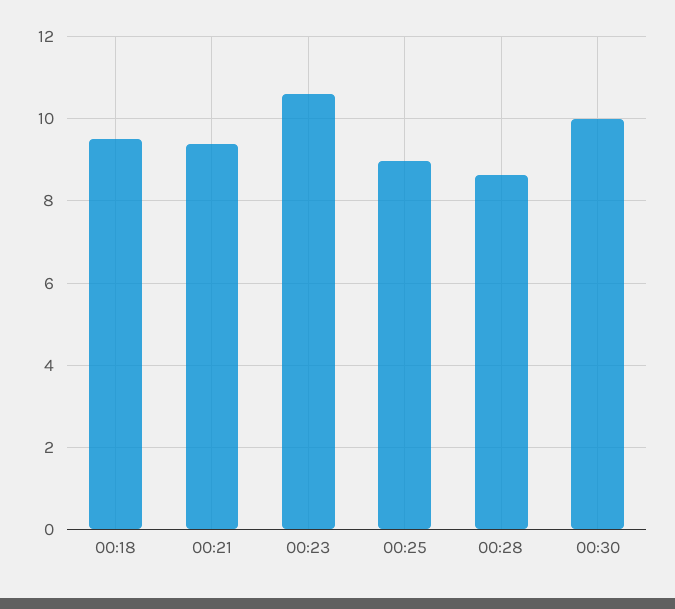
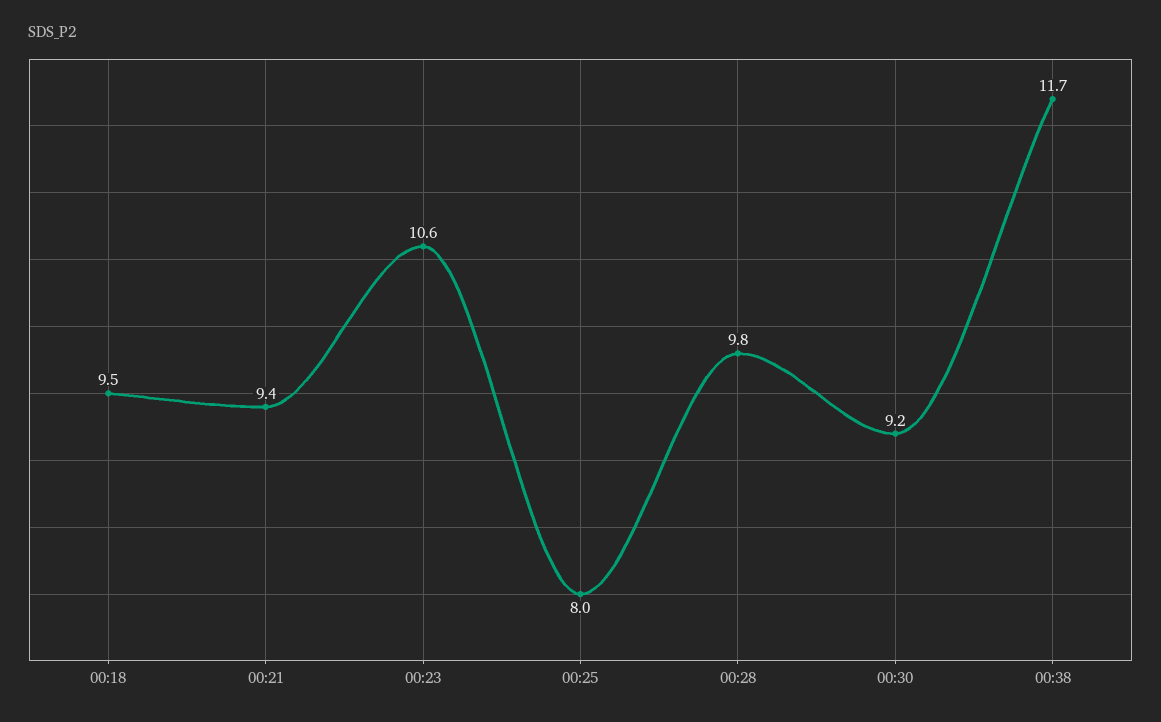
00:25: 9 -> 8
00:28: 8.6 -> 9.8
00:30: 10 -> 9.2
00:38: none -> 11.7

